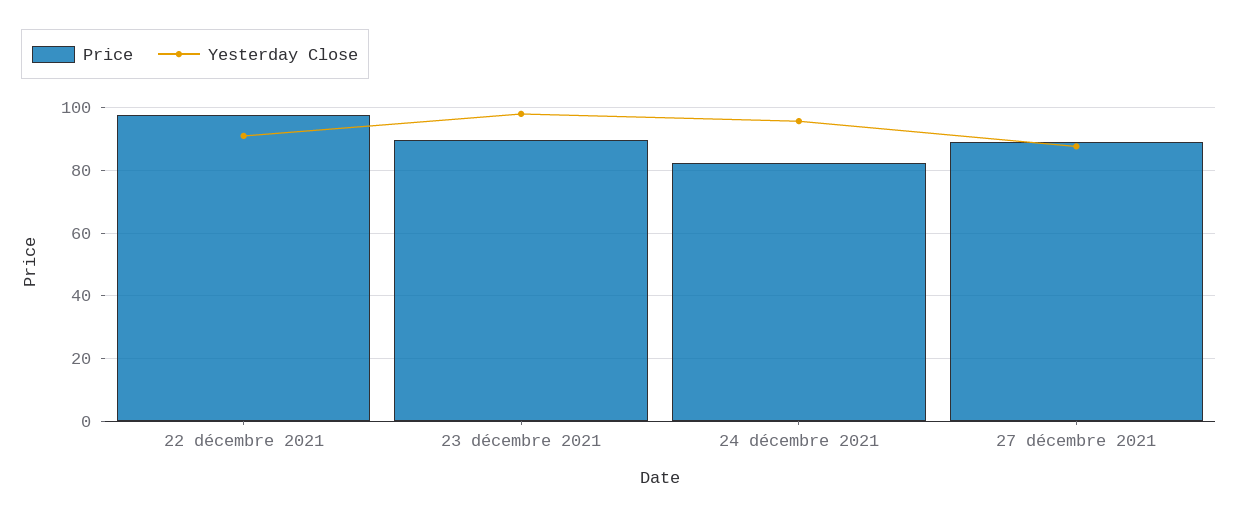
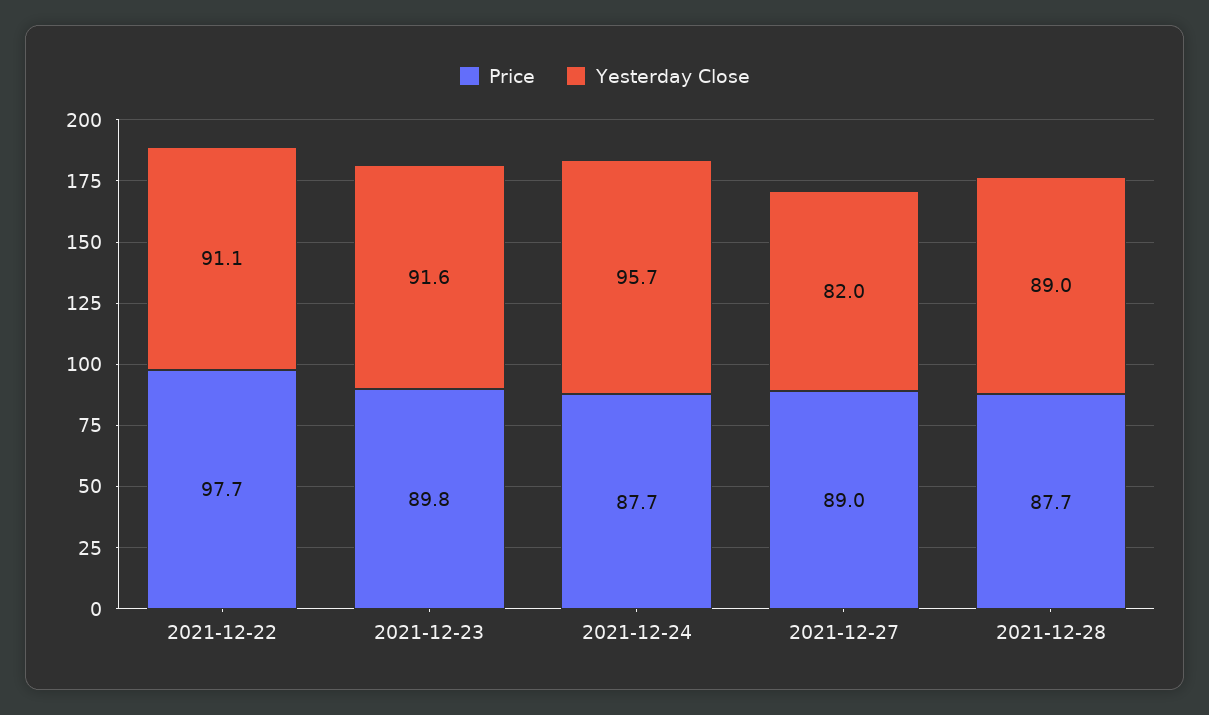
Yesterday Close, 23 décembre 2021: 98 -> 91.6
Price, 24 décembre 2021: 82 -> 87.7
Yesterday Close, 27 décembre 2021: 88 -> 82
Price, 2021-12-28: none -> 87.7
Yesterday Close, 2021-12-28: none -> 89

